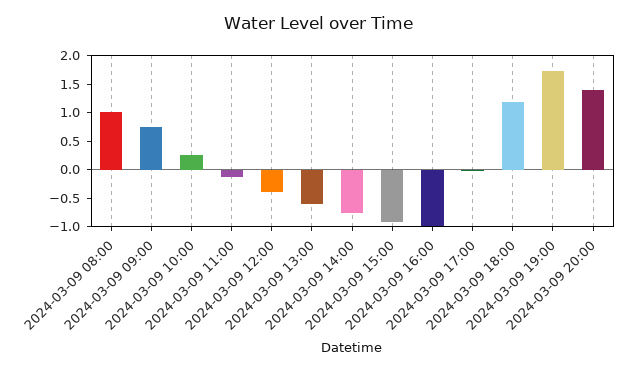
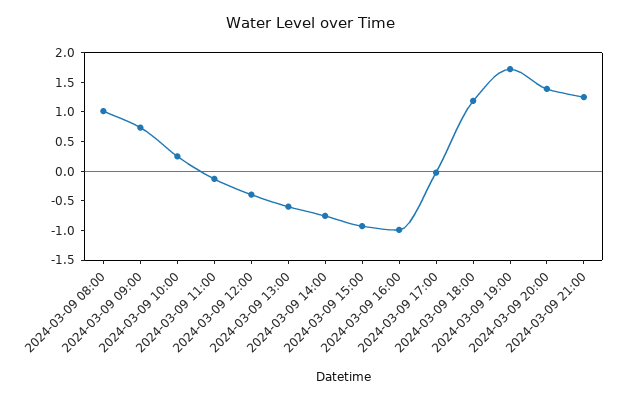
2024-03-09 21:00: none -> 1.25

